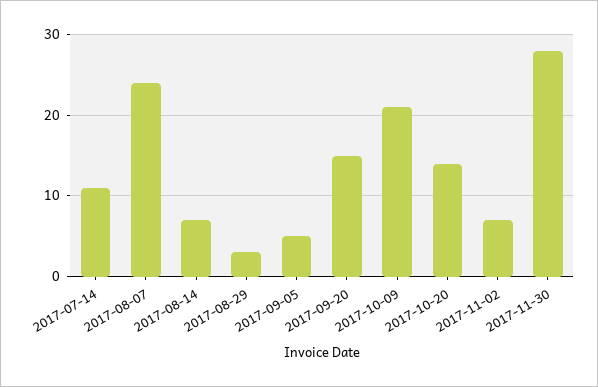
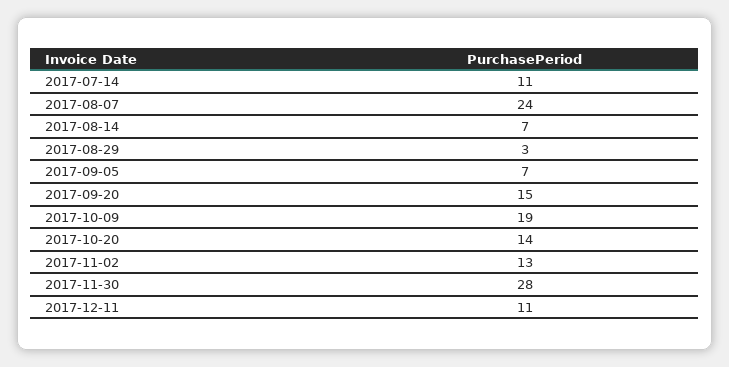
2017-09-05: 5 -> 7
2017-10-09: 21 -> 19
2017-11-02: 7 -> 13
2017-12-11: none -> 11

